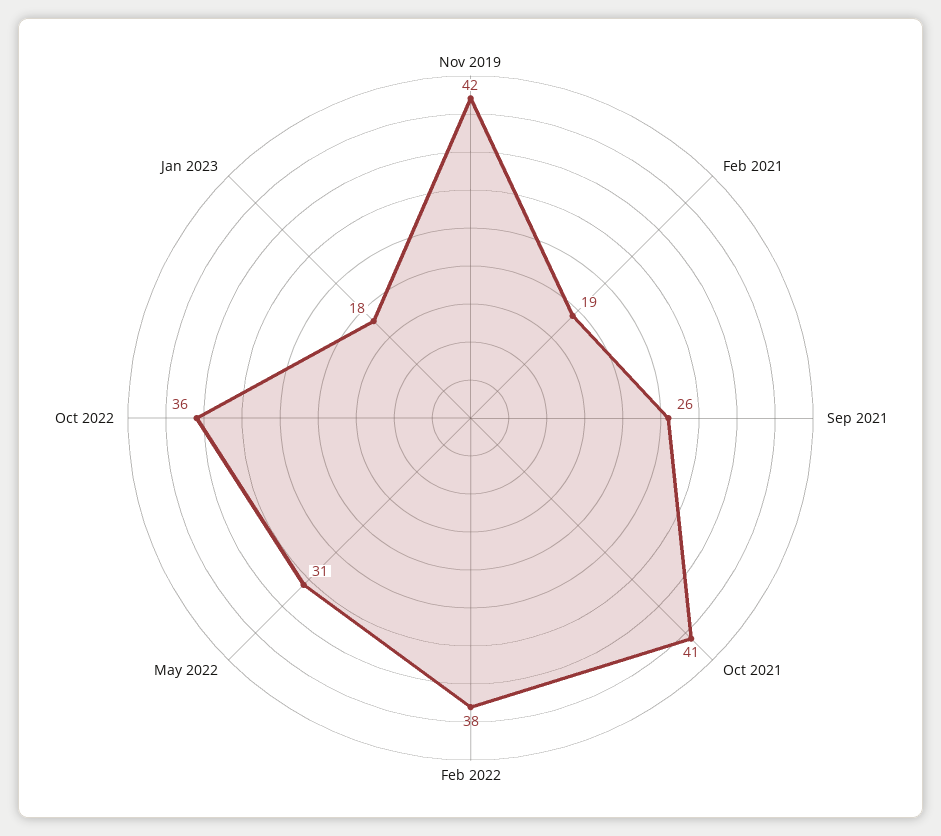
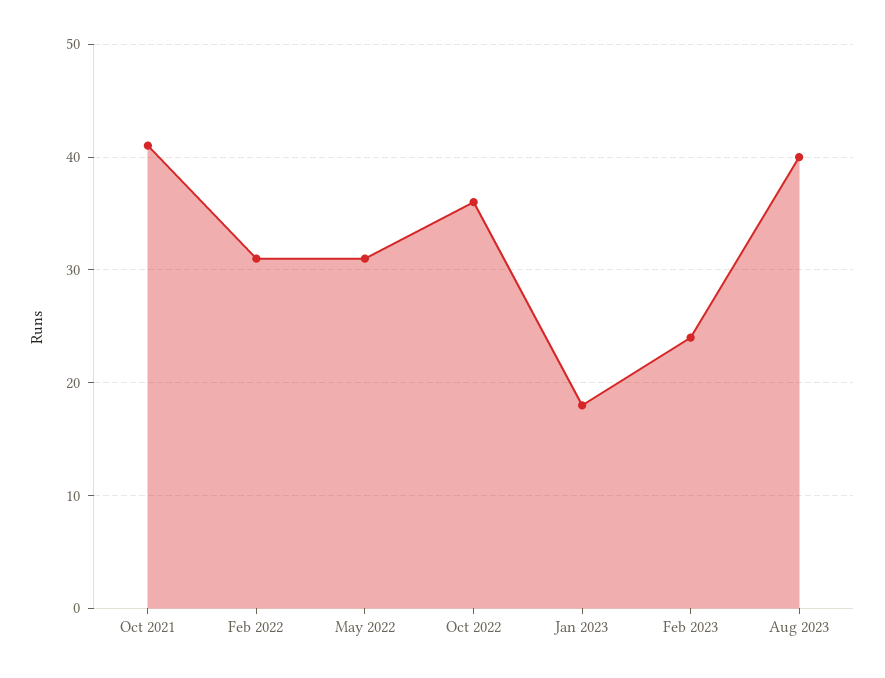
Nov 2019: 42 -> none
Feb 2021: 19 -> none
Sep 2021: 26 -> none
Feb 2022: 38 -> 31
Feb 2023: none -> 24
Aug 2023: none -> 40

